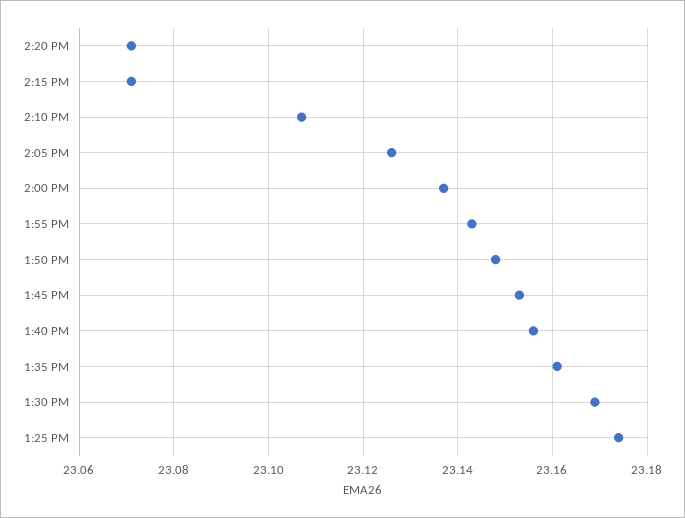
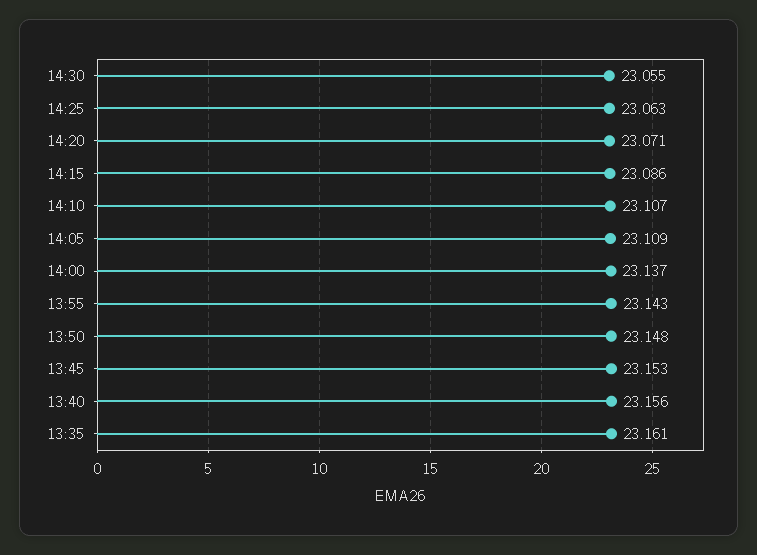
2:15 PM: 23.07 -> 23.086
2:05 PM: 23.125 -> 23.109
1:30 PM: 23.17 -> none
1:25 PM: 23.175 -> none
14:30: none -> 23.055
14:25: none -> 23.063

